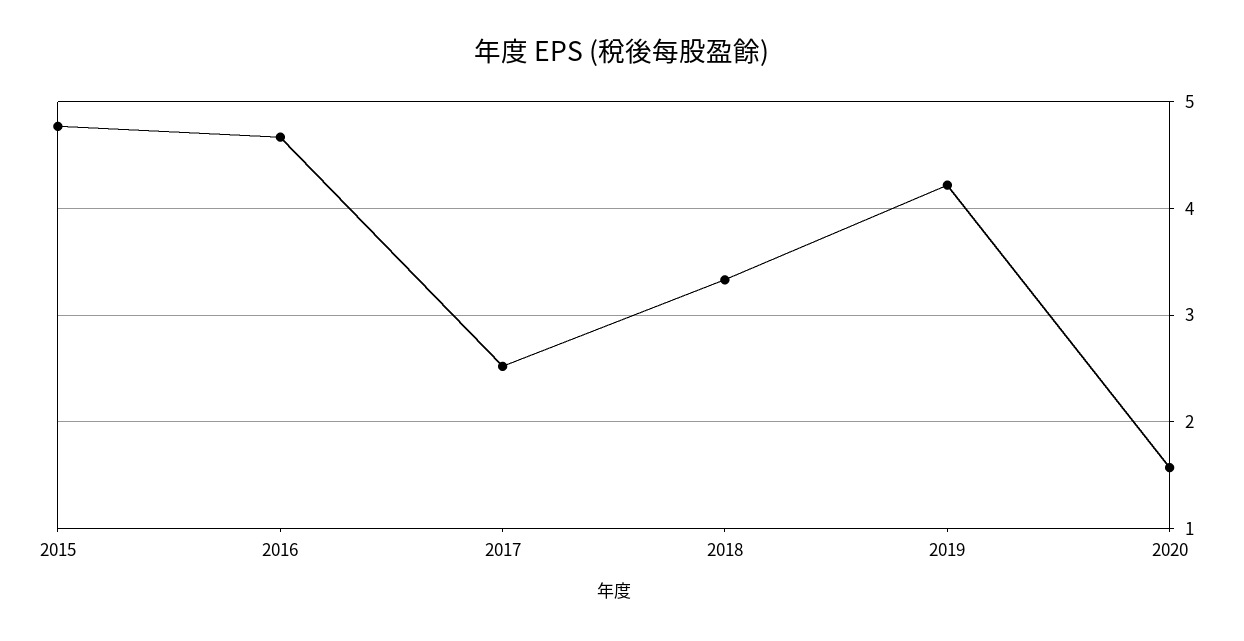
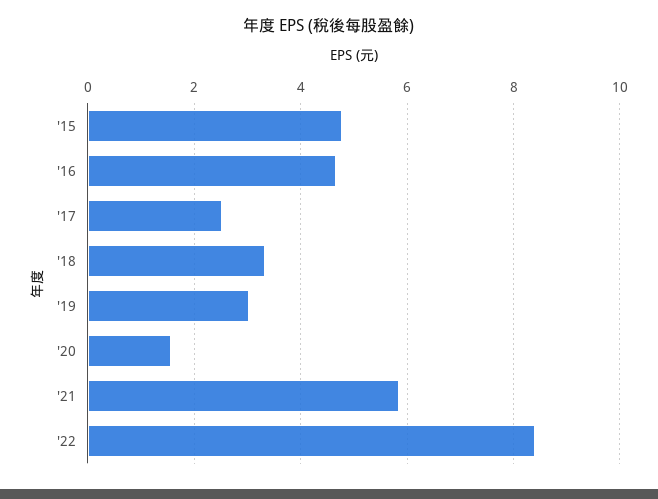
2019: 4.2 -> 3
'21: none -> 5.8
'22: none -> 8.4

